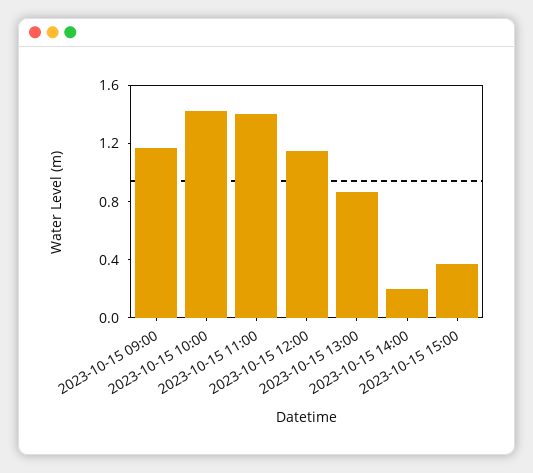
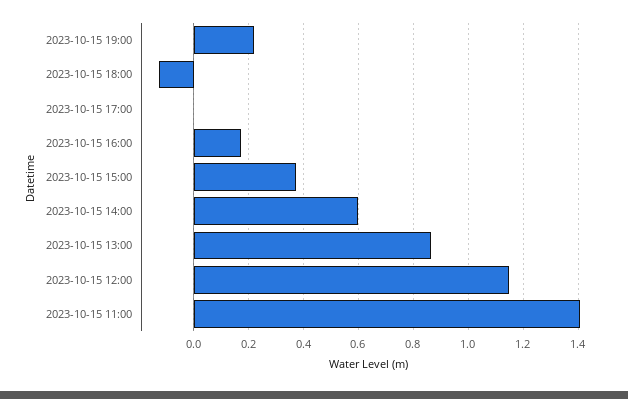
2023-10-15 09:00: 1.2 -> none
2023-10-15 10:00: 1.4 -> none
2023-10-15 14:00: 0.2 -> 0.6
2023-10-15 19:00: none -> 0.225
2023-10-15 18:00: none -> -0.125
2023-10-15 17:00: none -> 0
2023-10-15 16:00: none -> 0.175

